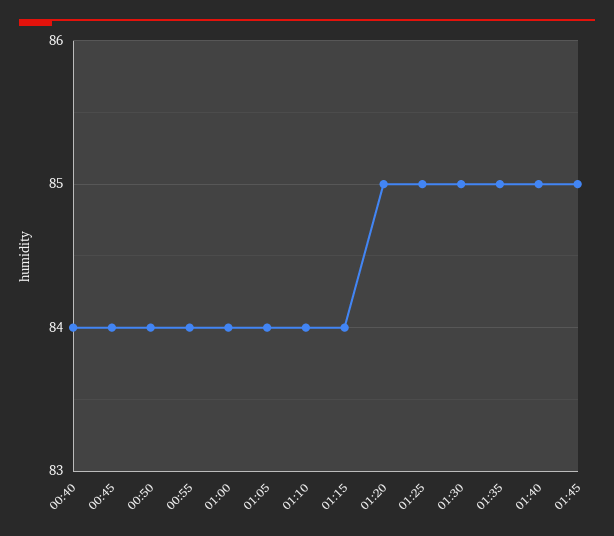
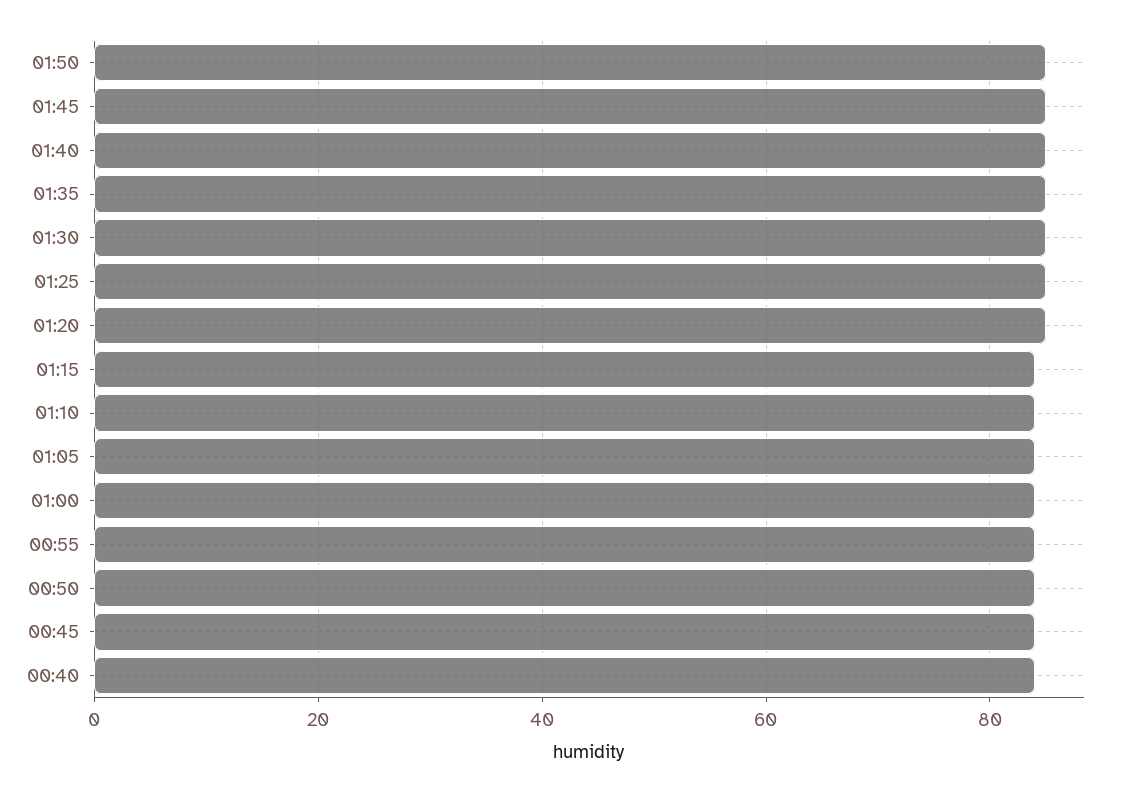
01:50: none -> 85

